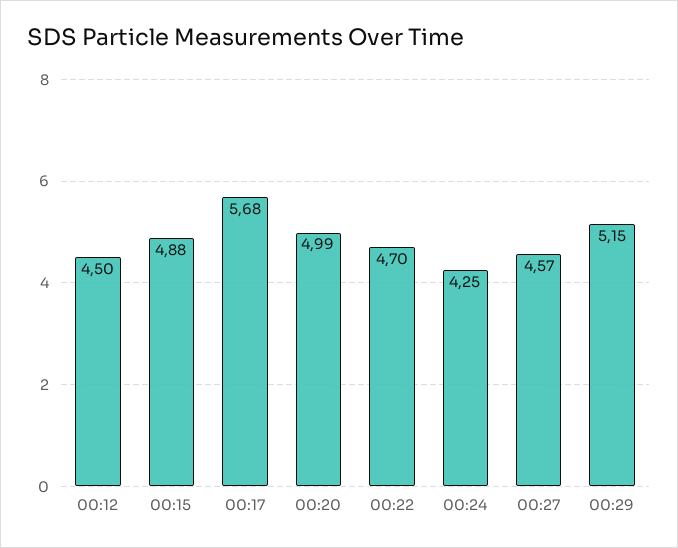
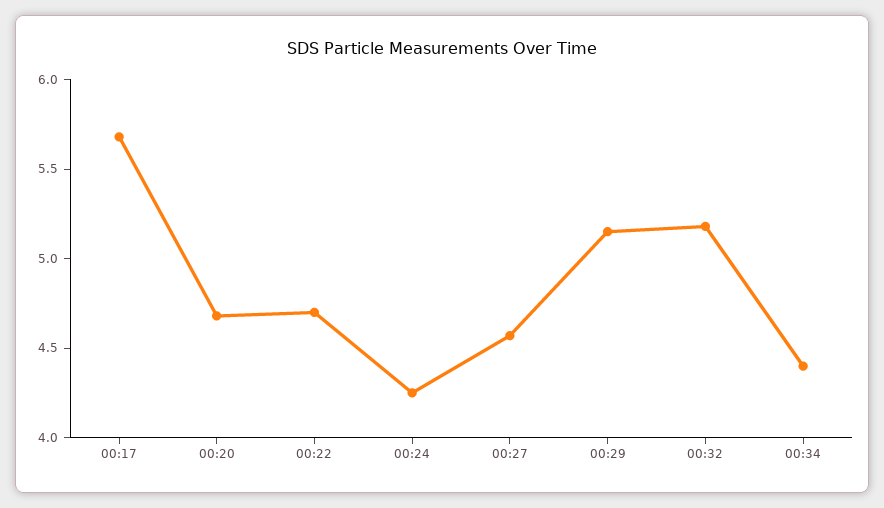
00:12: 4.5 -> none
00:15: 4.88 -> none
00:20: 4.99 -> 4.7
00:32: none -> 5.2
00:34: none -> 4.4

